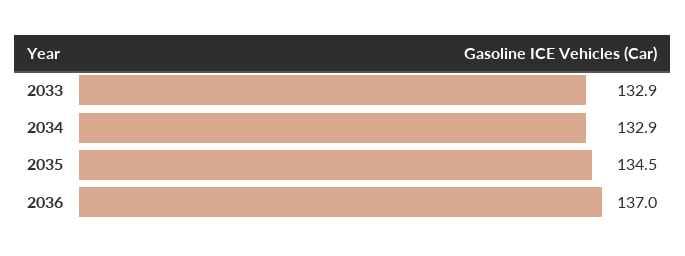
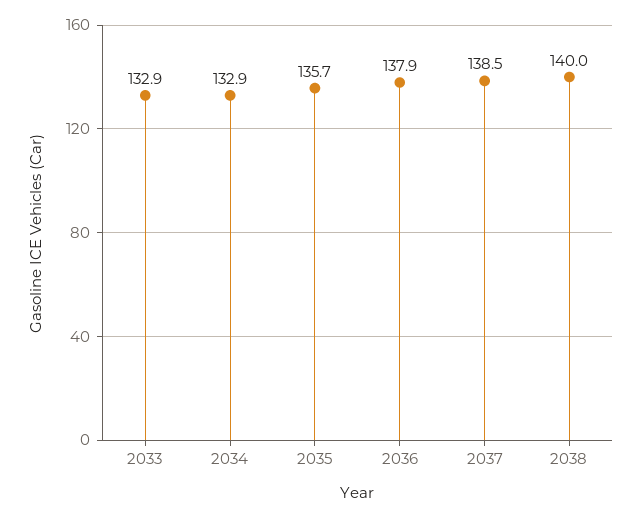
2035: 134.5 -> 135.7
2036: 137 -> 137.9
2037: none -> 138.5
2038: none -> 140

